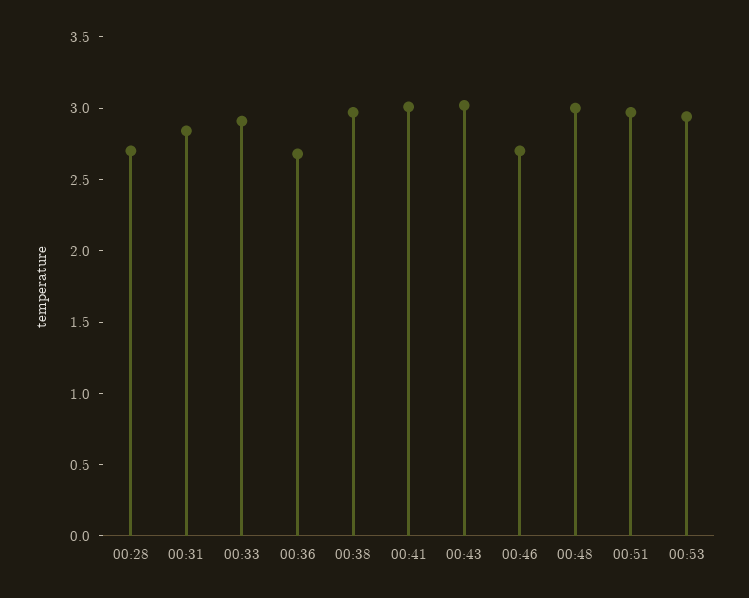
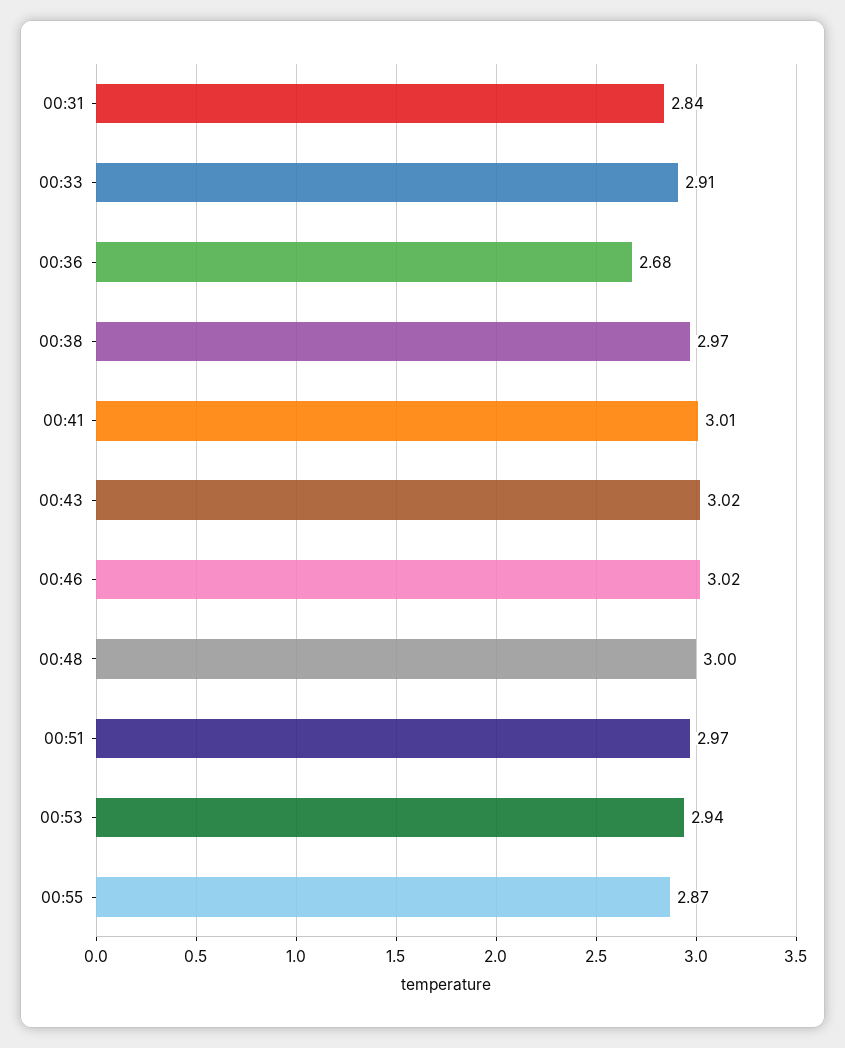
00:28: 2.7 -> none
00:46: 2.7 -> 3.02
00:55: none -> 2.87

